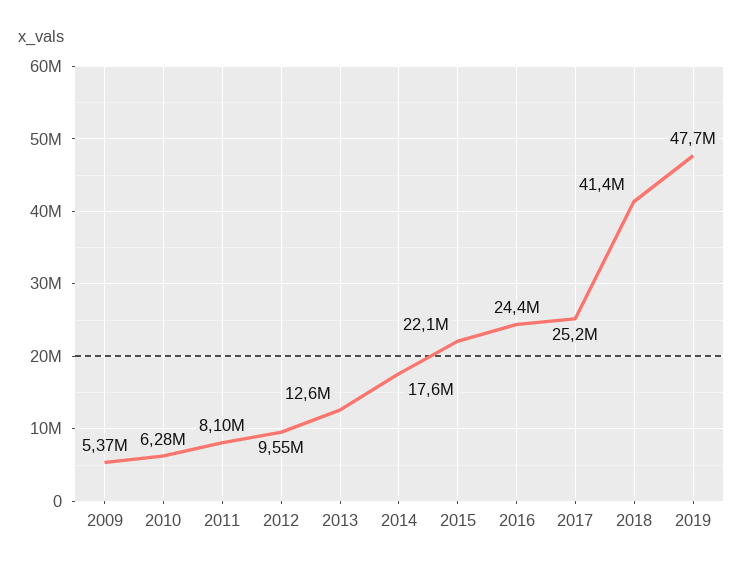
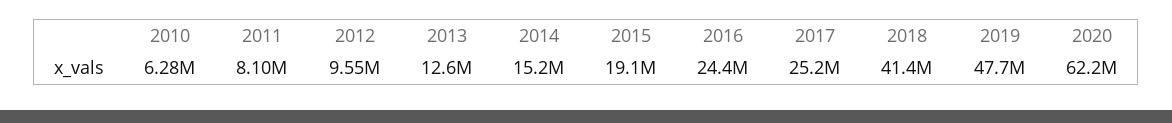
2009: 5370000 -> none
2014: 17600000 -> 15200000
2015: 22100000 -> 19100000
2020: none -> 62200000

